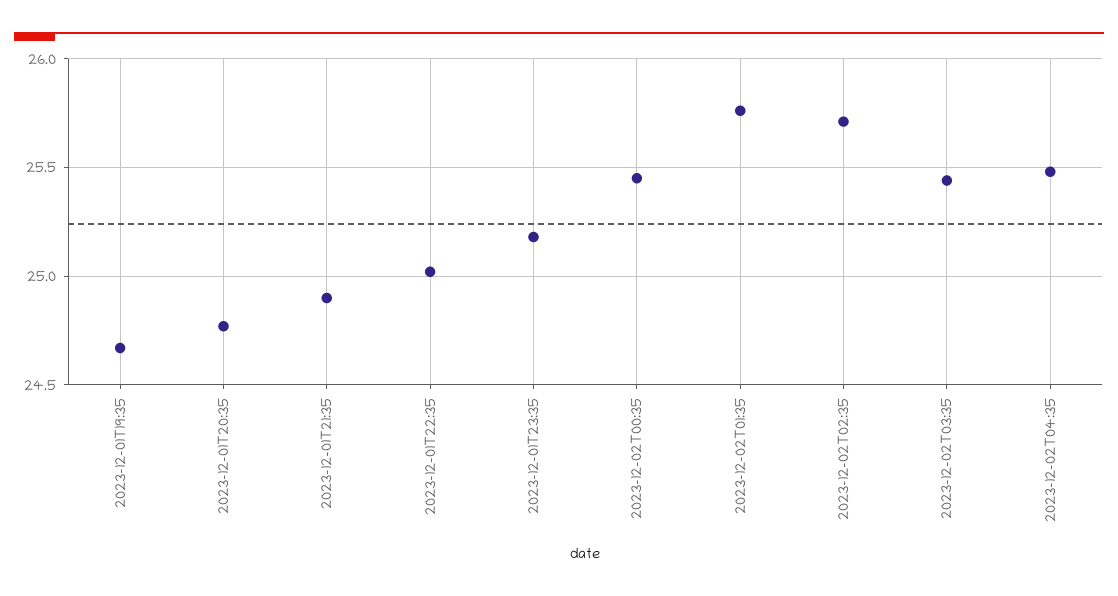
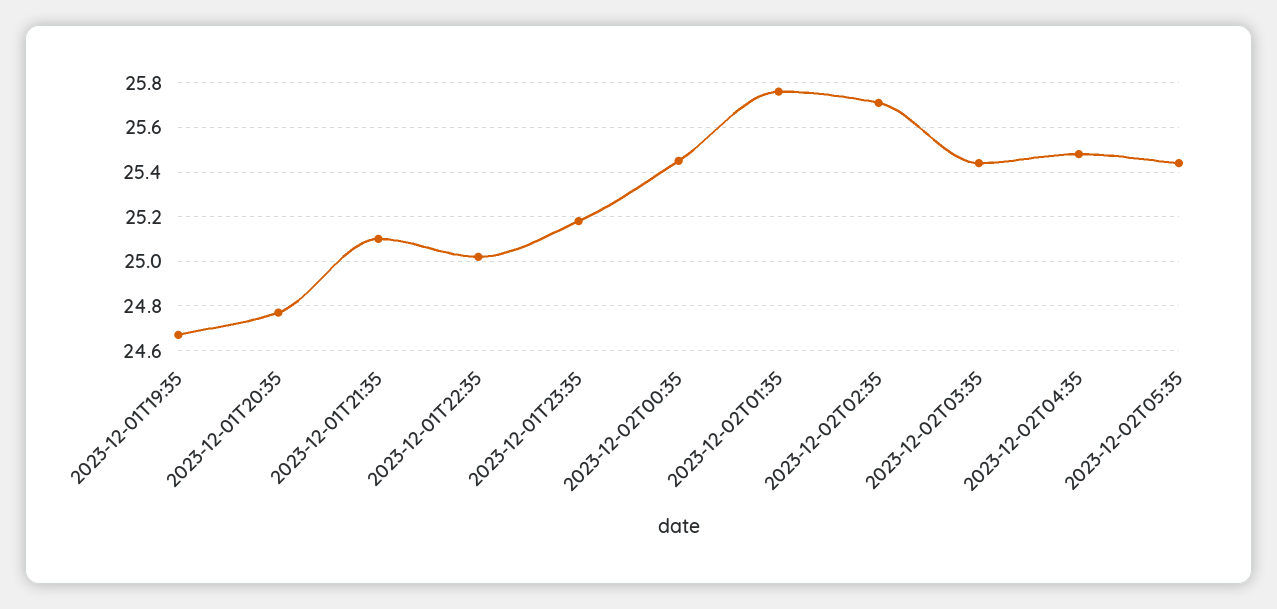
2023-12-01T21:35: 24.9 -> 25.1
2023-12-02T05:35: none -> 25.45

